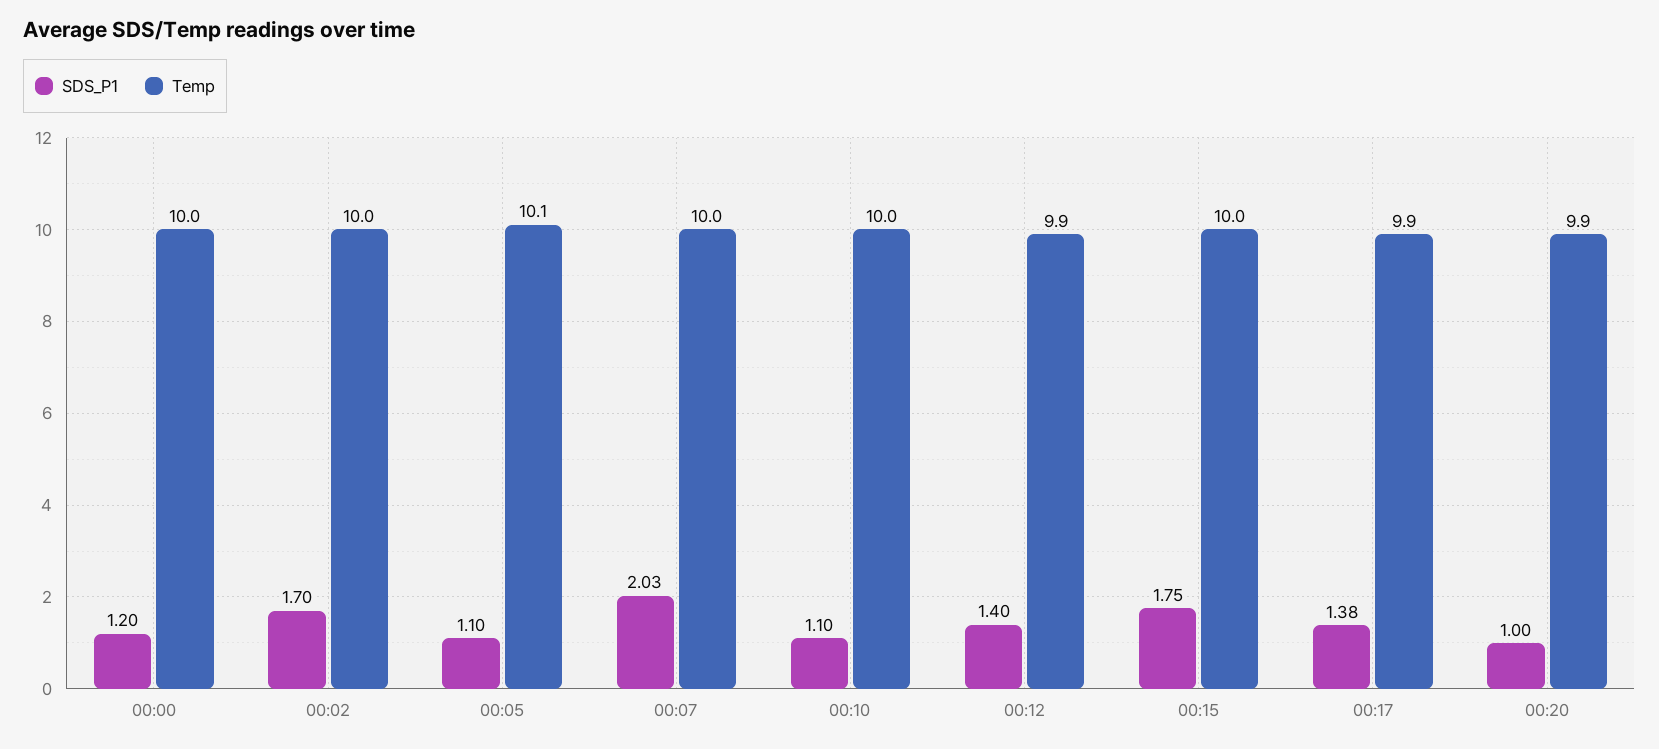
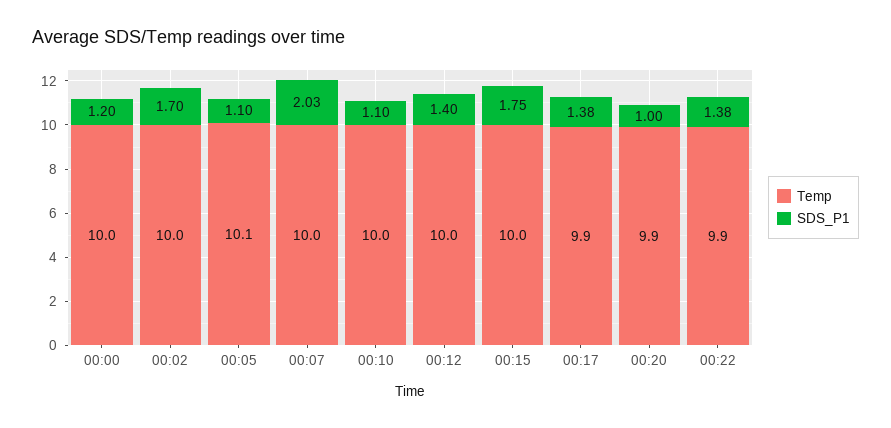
Temp, 00:12: 9.9 -> 10
Temp, 00:22: none -> 9.9
SDS_P1, 00:22: none -> 1.38

